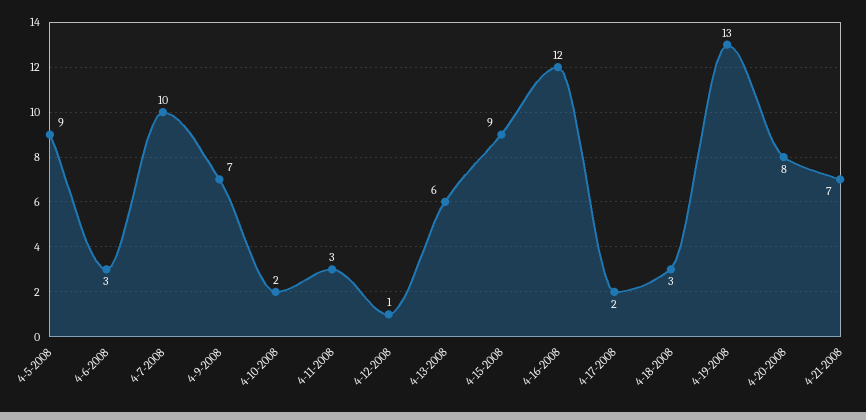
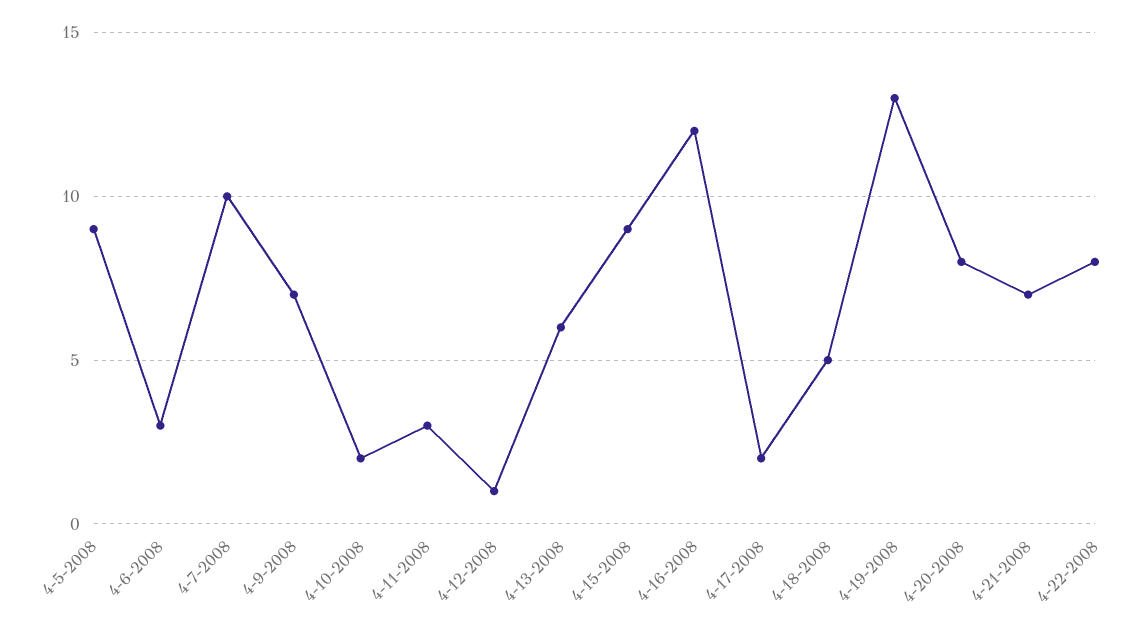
4-18-2008: 3 -> 5
4-22-2008: none -> 8

